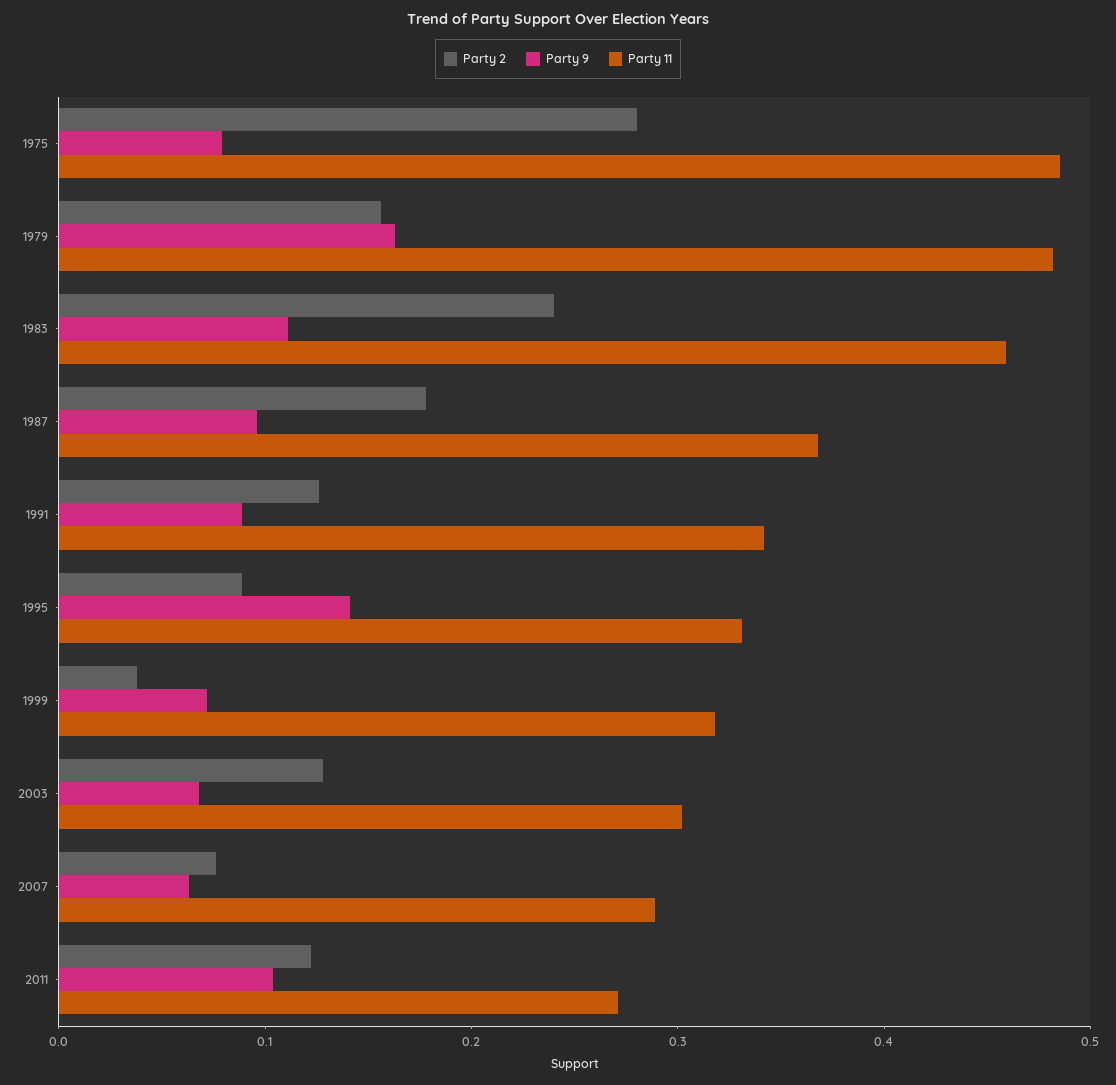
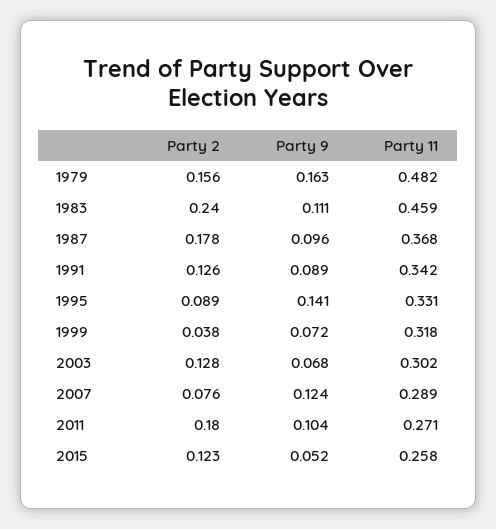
Party 2, 1975: 0.28 -> none
Party 9, 1975: 0.08 -> none
Party 11, 1975: 0.48 -> none
Party 9, 2007: 0.06 -> 0.124
Party 2, 2011: 0.12 -> 0.18
Party 2, 2015: none -> 0.123
Party 9, 2015: none -> 0.052
Party 11, 2015: none -> 0.258

